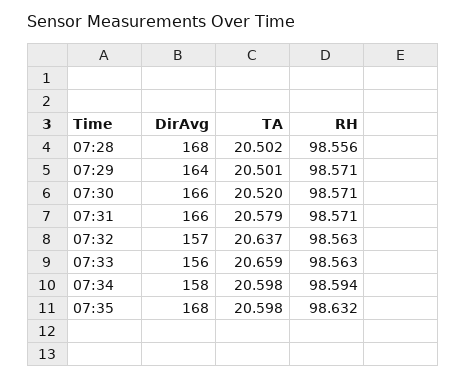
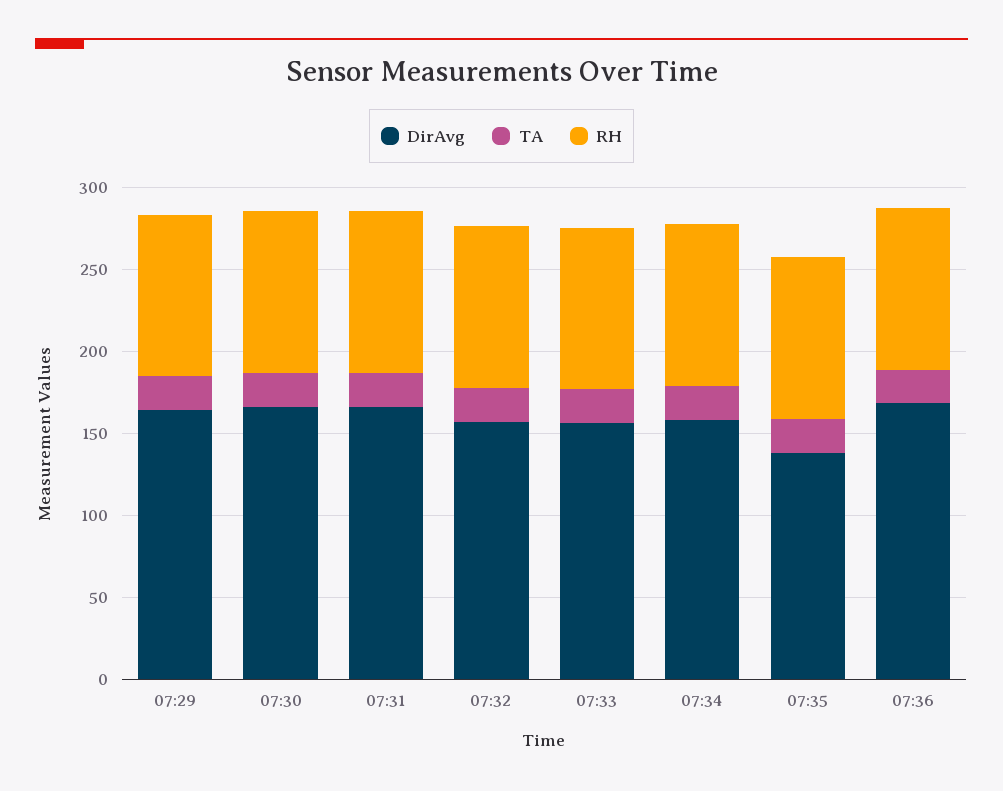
DirAvg, 07:28: 168 -> none
TA, 07:28: 20.502 -> none
RH, 07:28: 98.556 -> none
DirAvg, 07:35: 168 -> 140
DirAvg, 07:36: none -> 170
TA, 07:36: none -> 20
RH, 07:36: none -> 100

